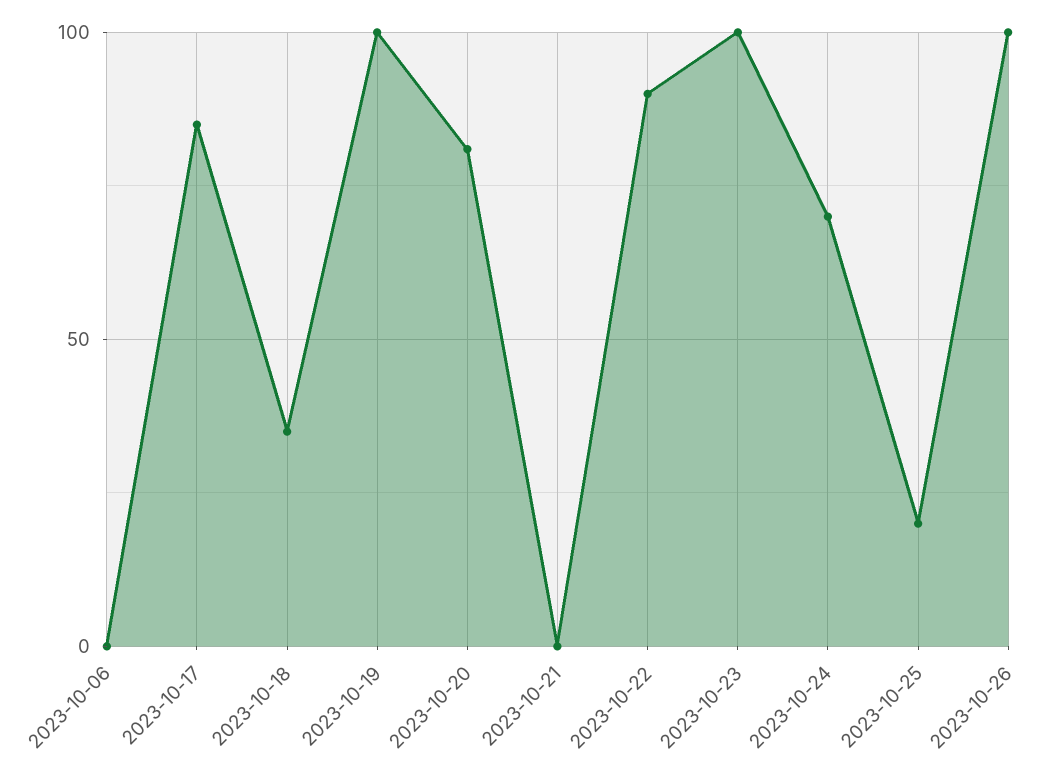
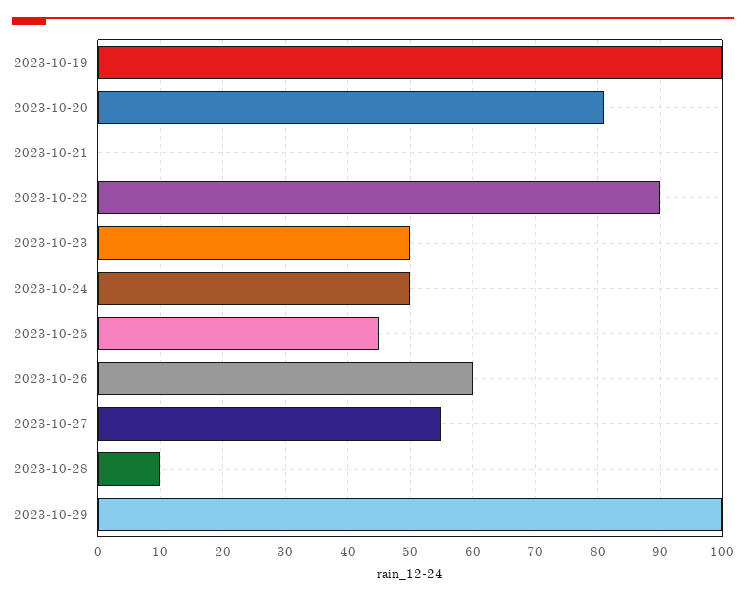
2023-10-06: 0 -> none
2023-10-17: 85 -> none
2023-10-18: 35 -> none
2023-10-23: 100 -> 50
2023-10-24: 70 -> 50
2023-10-25: 20 -> 45
2023-10-26: 100 -> 60
2023-10-27: none -> 55
2023-10-28: none -> 10
2023-10-29: none -> 100

